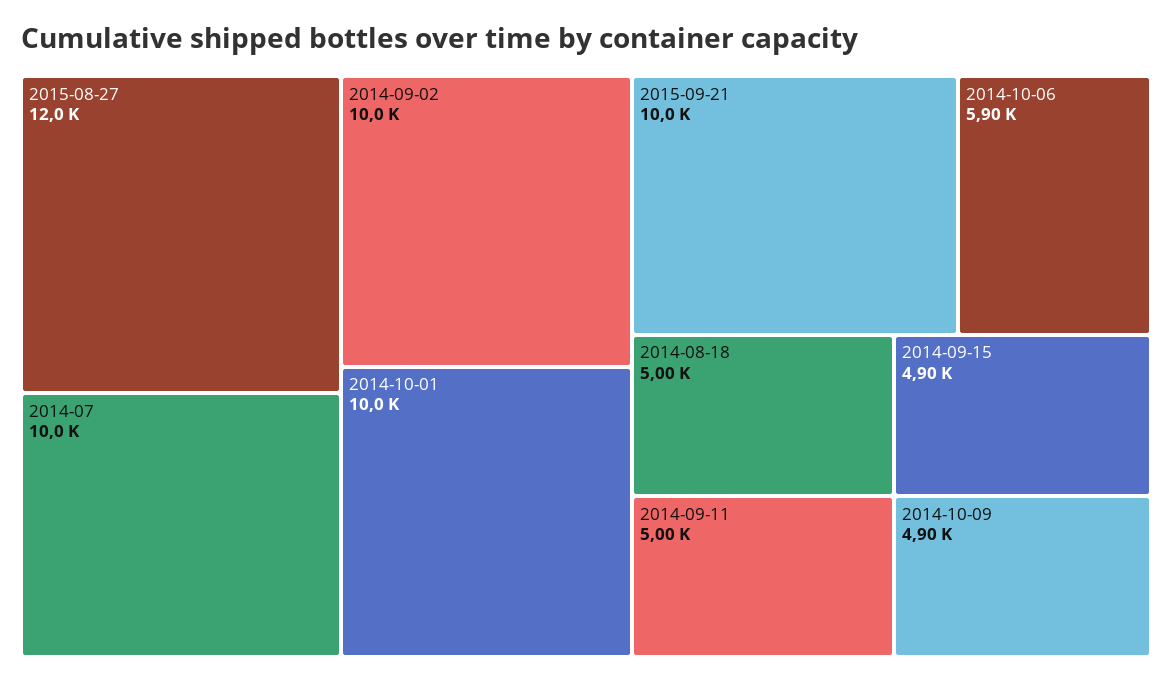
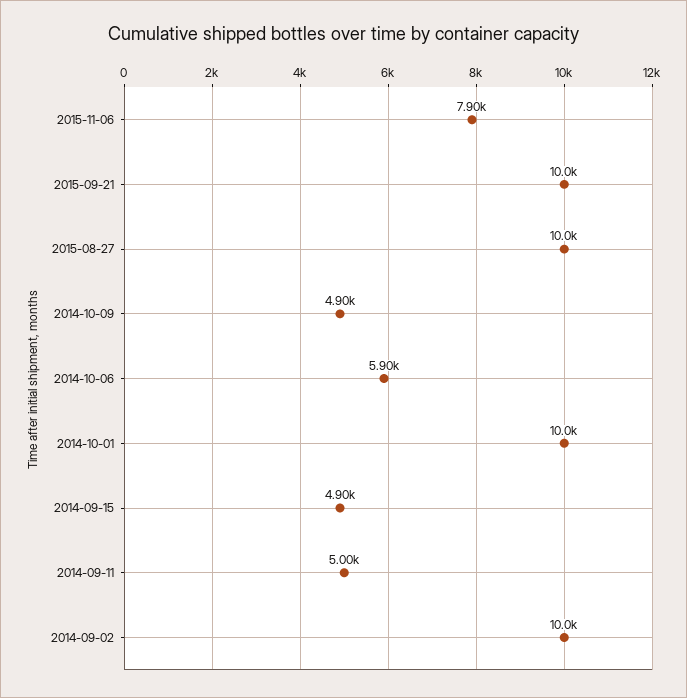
2015-08-27: 12000 -> 10000
2014-07: 10000 -> none
2014-08-18: 5000 -> none
2015-11-06: none -> 7900

